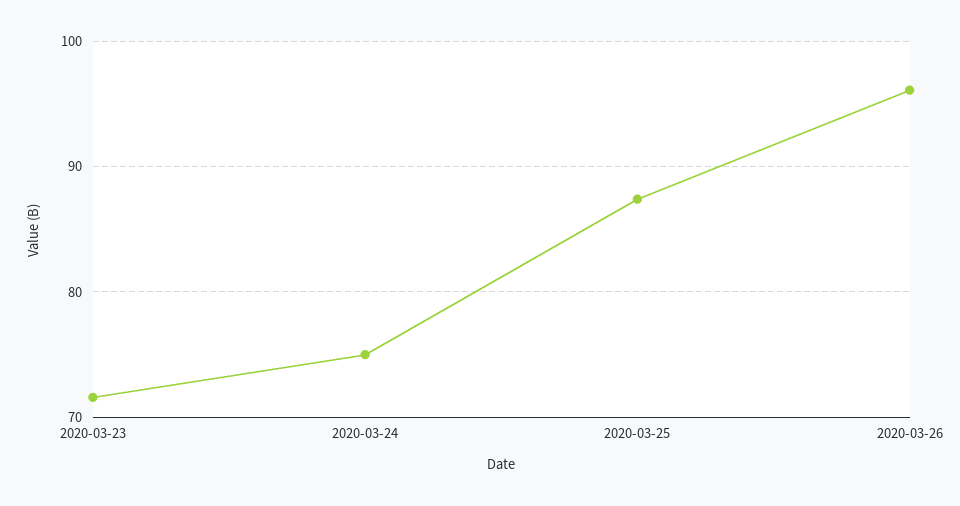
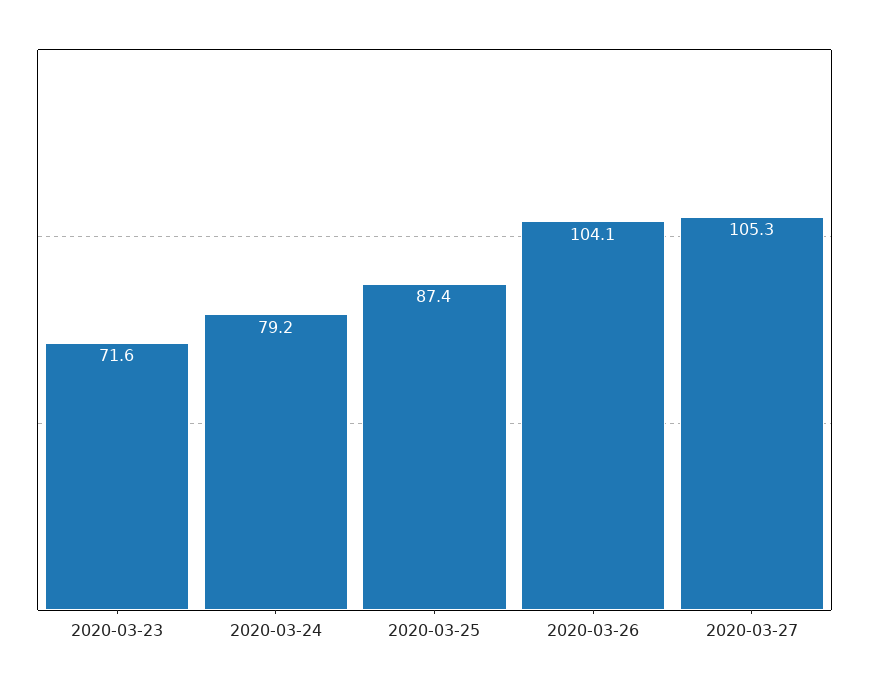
2020-03-24: 75 -> 79.2
2020-03-26: 96 -> 104.1
2020-03-27: none -> 105.3

